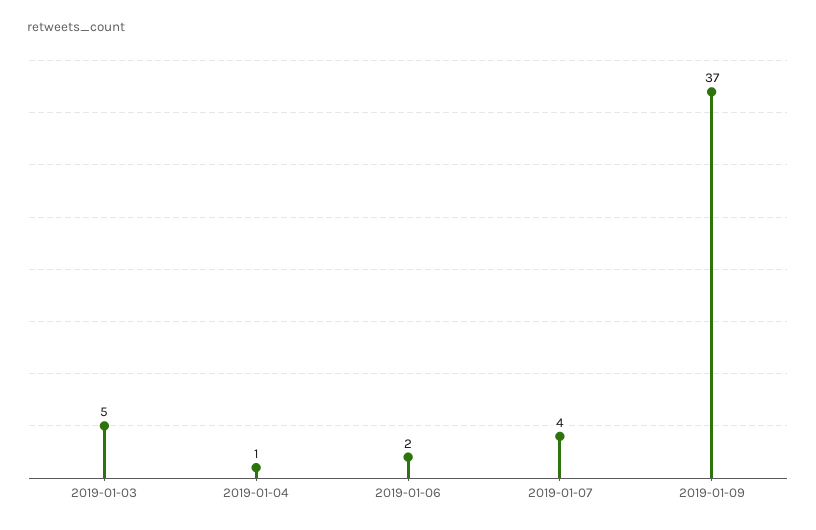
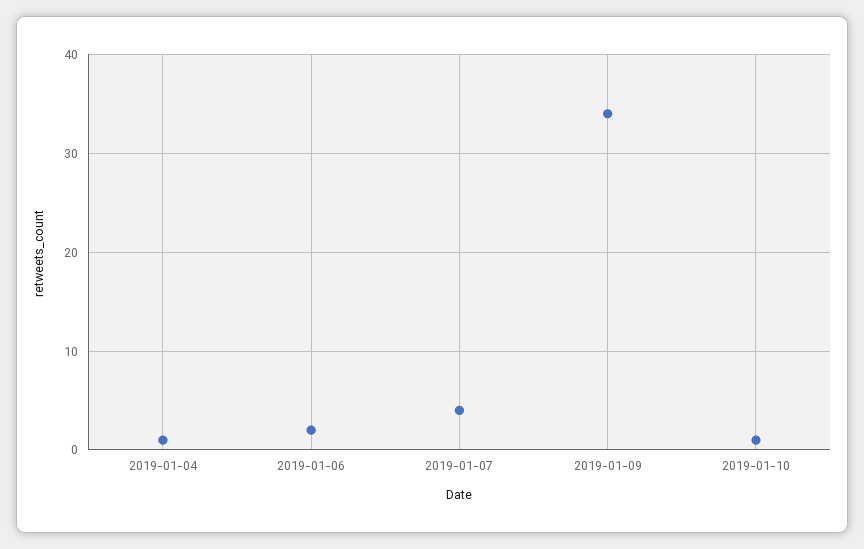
2019-01-03: 5 -> none
2019-01-09: 37 -> 34
2019-01-10: none -> 1

